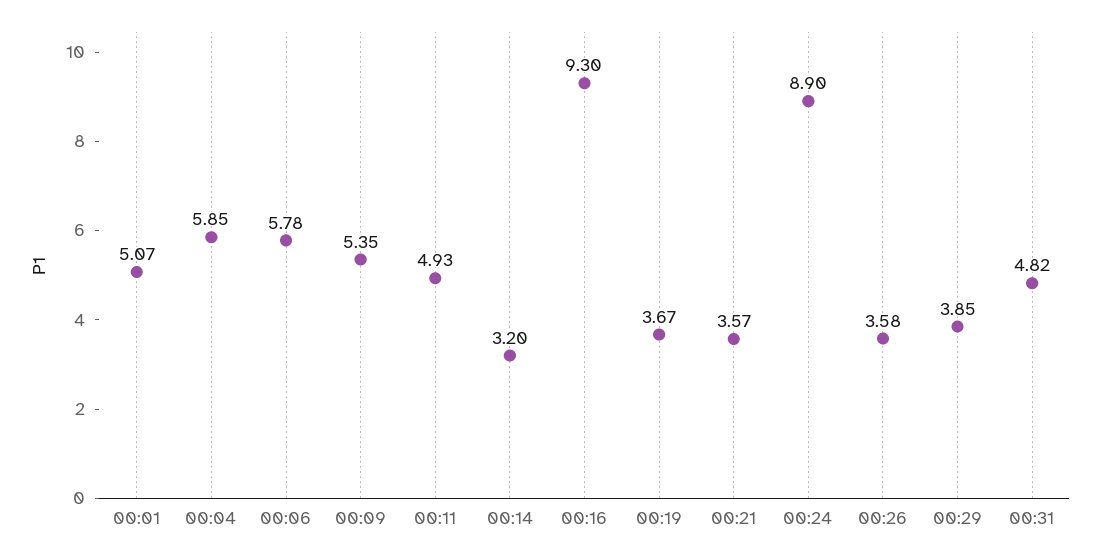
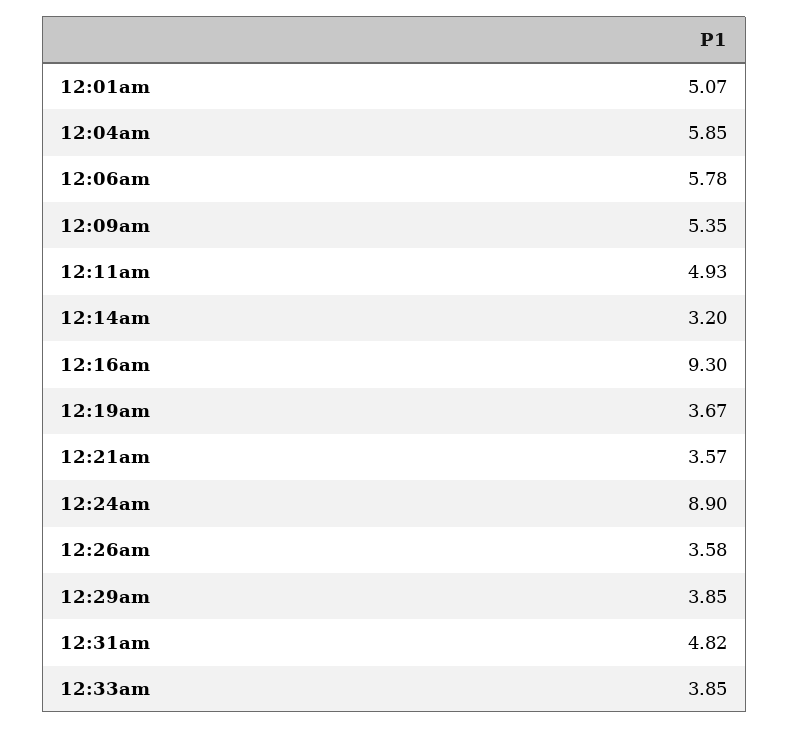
12:33am: none -> 3.85

